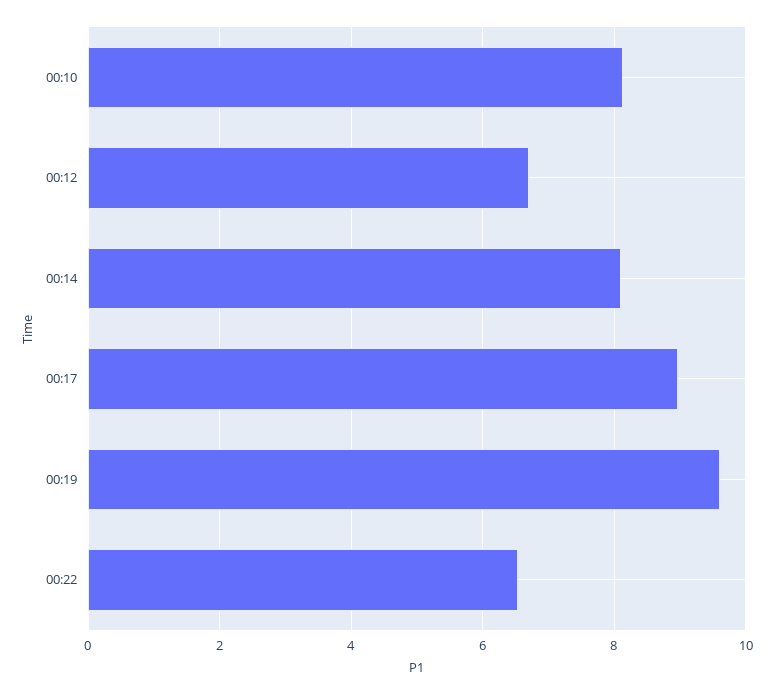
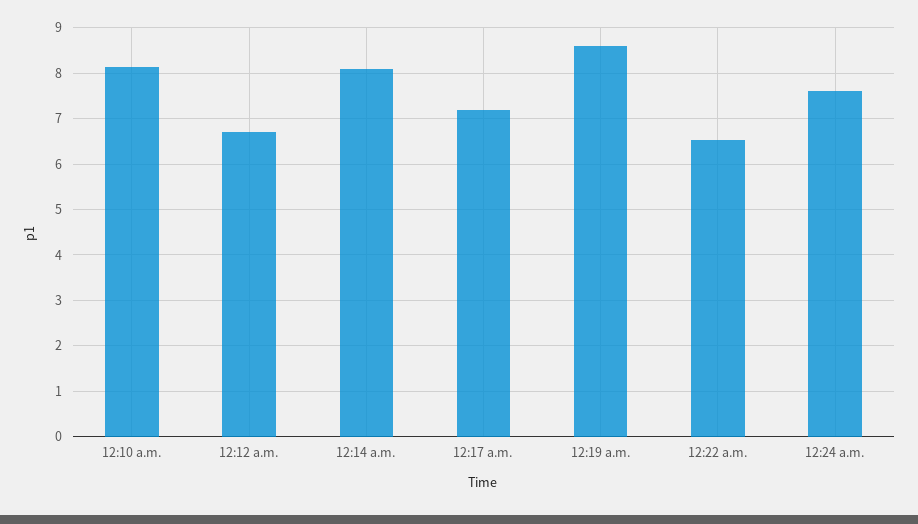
00:17: 9 -> 7.2
00:19: 9.6 -> 8.6
12:24 a.m.: none -> 7.6

